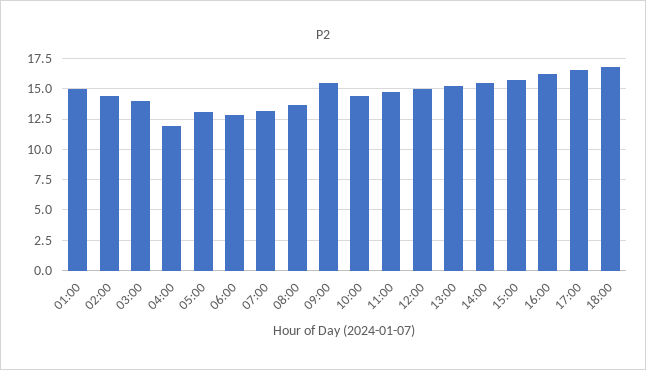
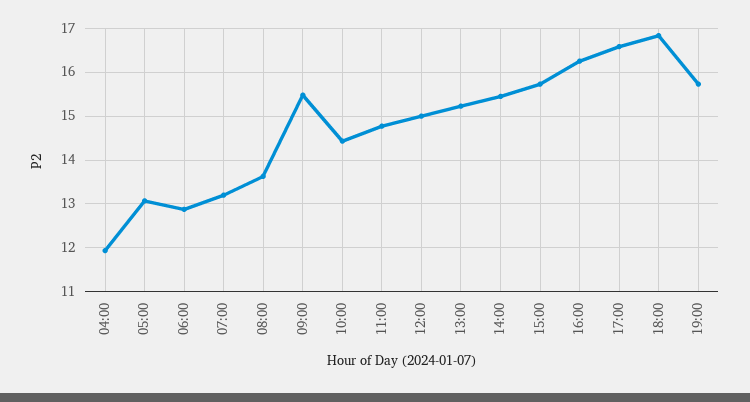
01:00: 15 -> none
02:00: 14.5 -> none
03:00: 14 -> none
19:00: none -> 15.8

